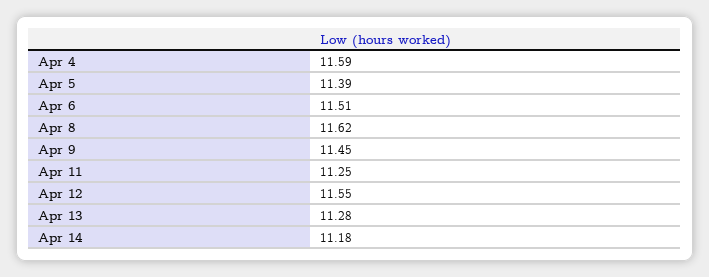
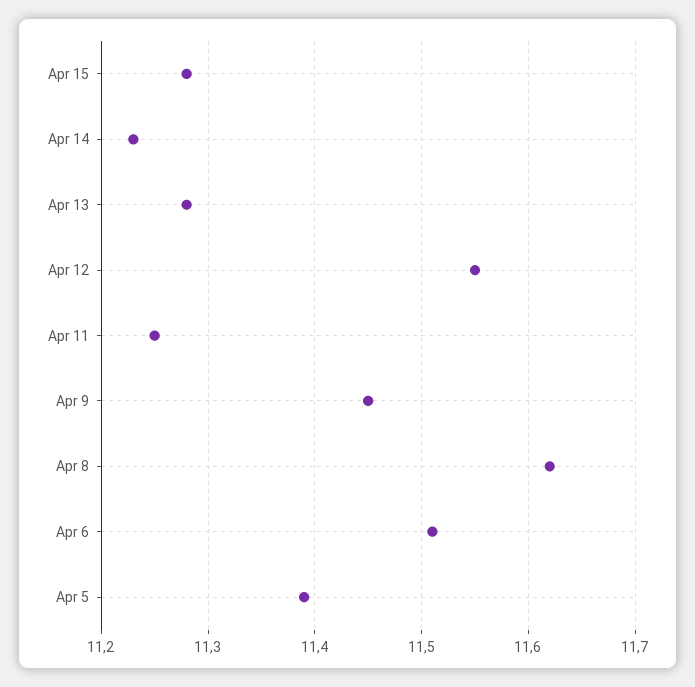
Apr 4: 11.59 -> none
Apr 14: 11.18 -> 11.23
Apr 15: none -> 11.28

